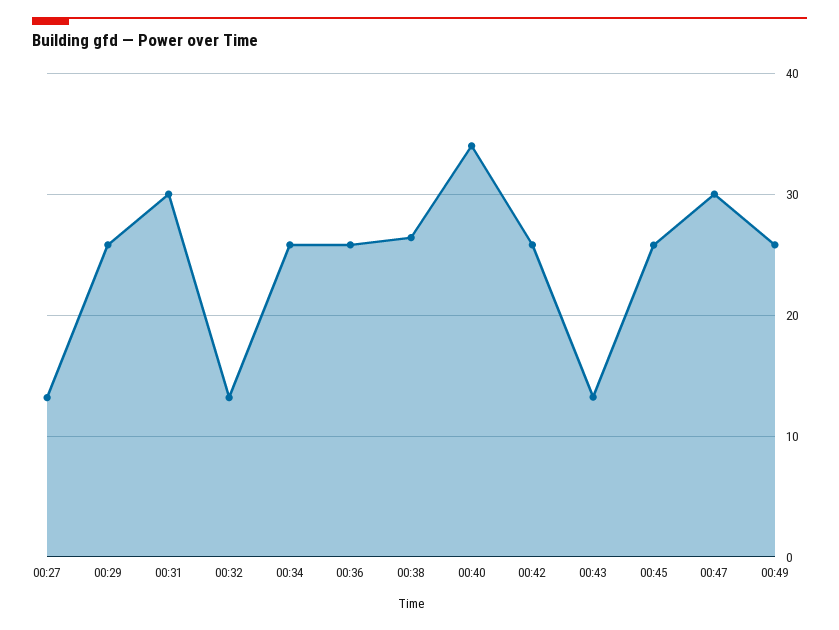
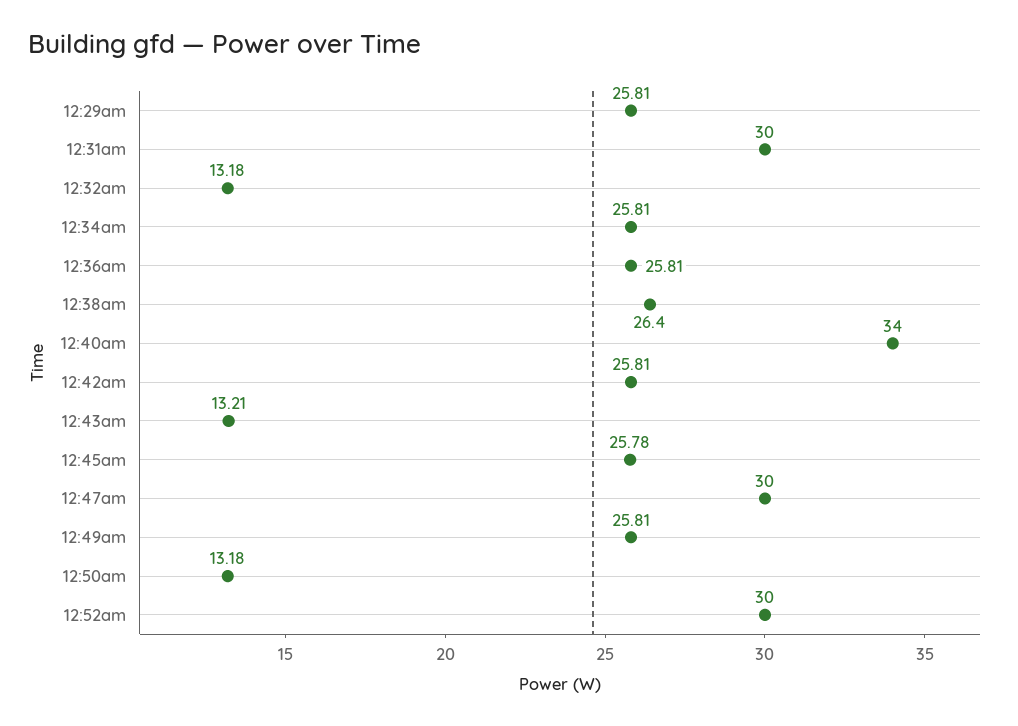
00:27: 13 -> none
12:50am: none -> 13.18
12:52am: none -> 30

